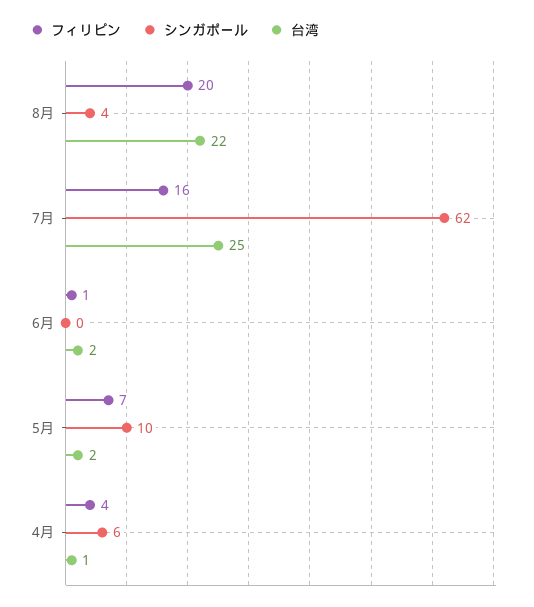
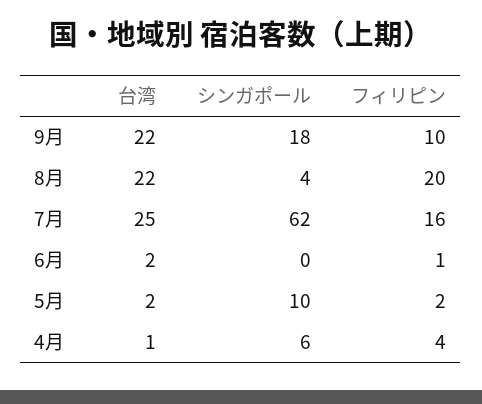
フィリピン, 5月: 7 -> 2
台湾, 9月: none -> 22
シンガポール, 9月: none -> 18
フィリピン, 9月: none -> 10

